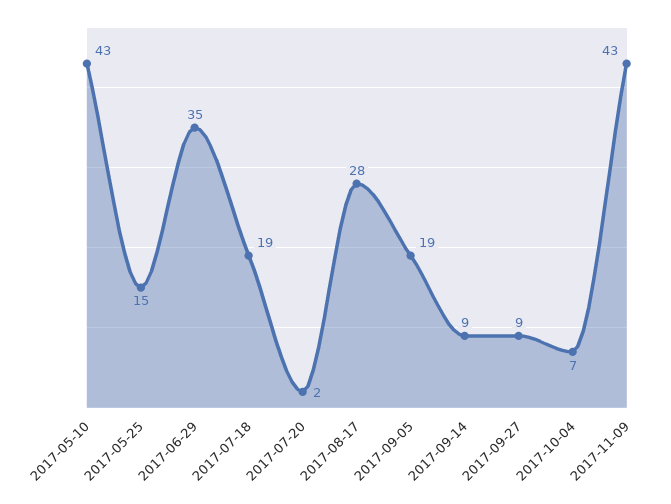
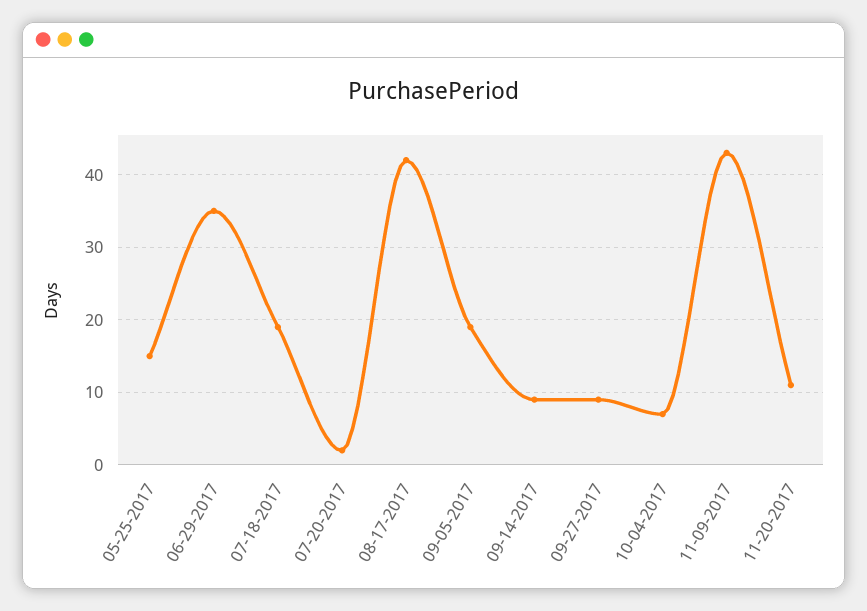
2017-05-10: 43 -> none
2017-08-17: 28 -> 42
11-20-2017: none -> 11

